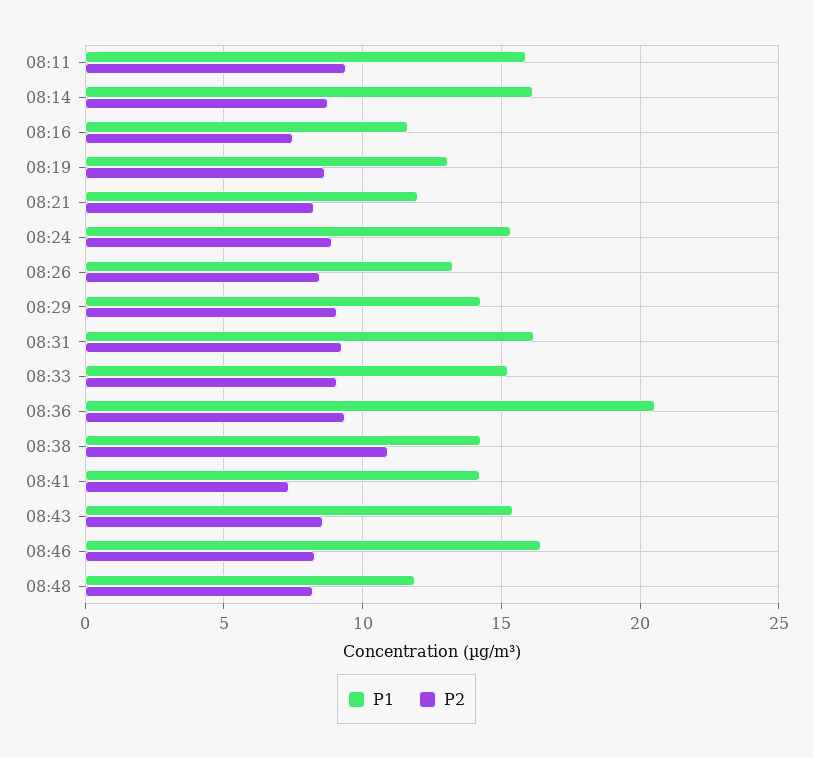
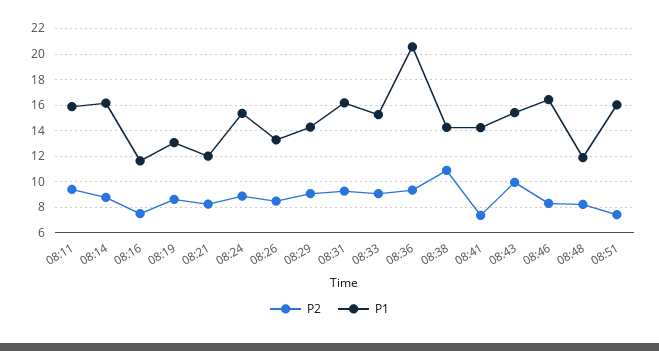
P2, 08:43: 8.5 -> 10
P2, 08:51: none -> 7.5
P1, 08:51: none -> 16

